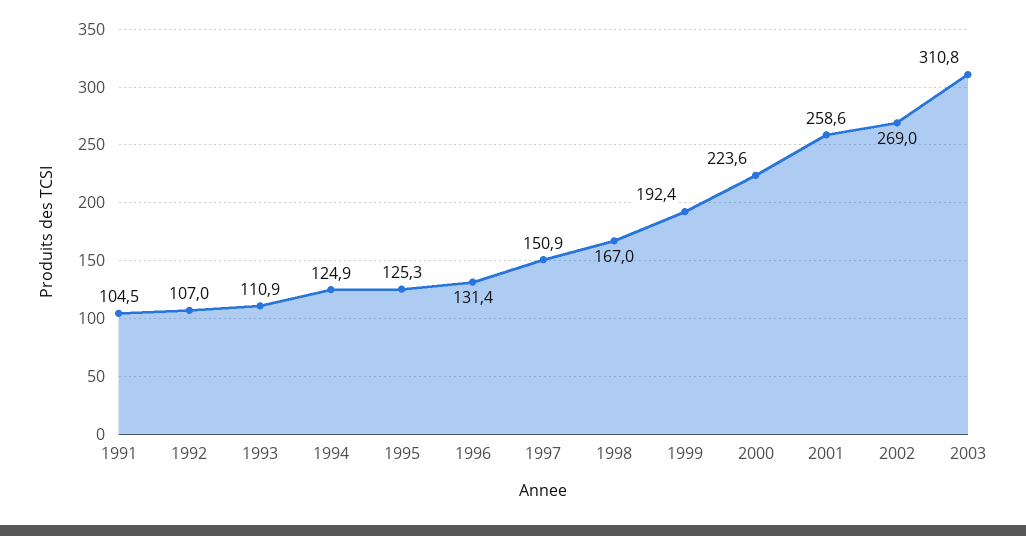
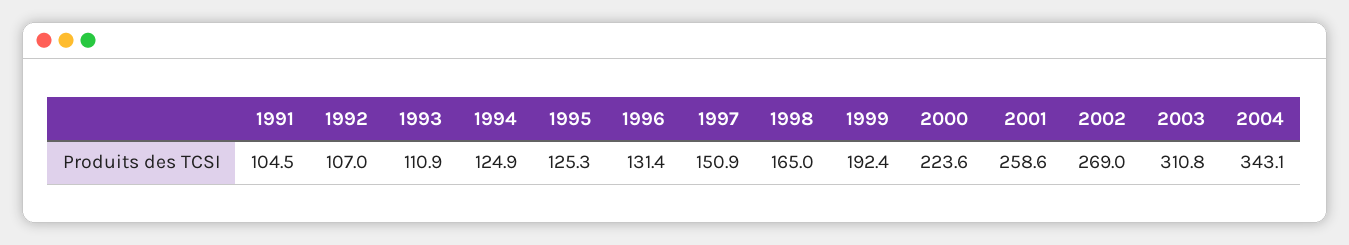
1998: 167 -> 165
2004: none -> 343.1

